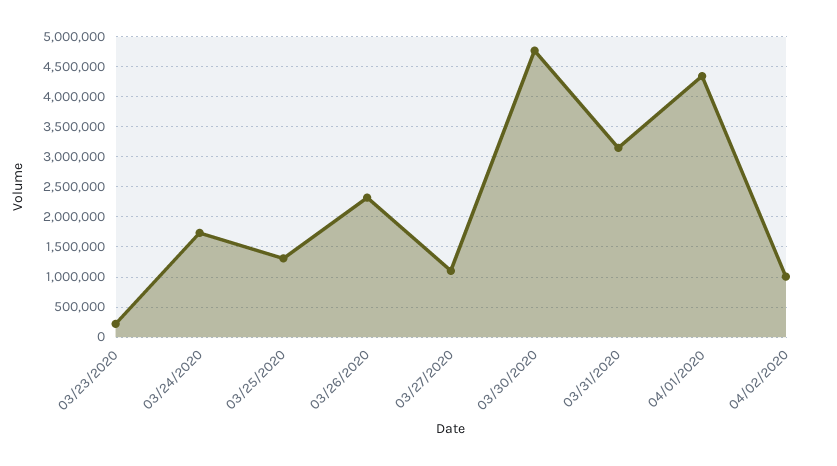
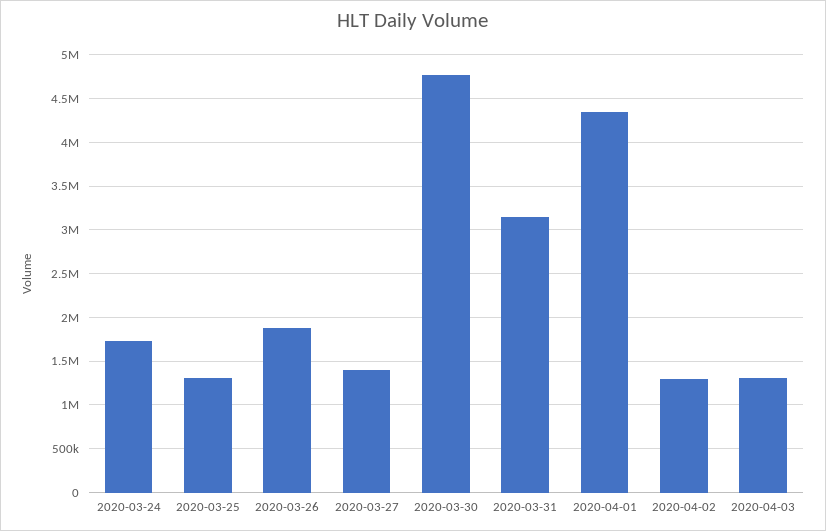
03/23/2020: 200000 -> none
03/26/2020: 2300000 -> 1900000
03/27/2020: 1100000 -> 1400000
04/02/2020: 1000000 -> 1300000
2020-04-03: none -> 1300000

